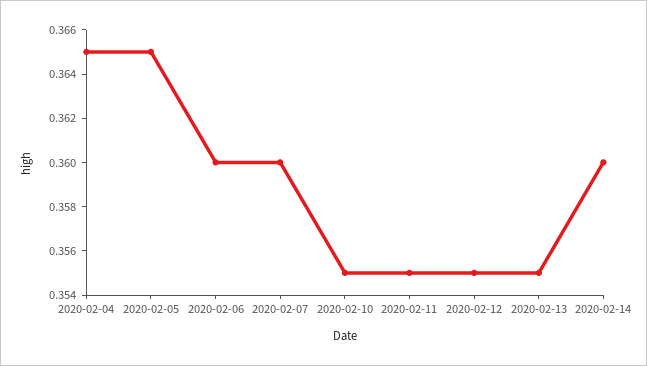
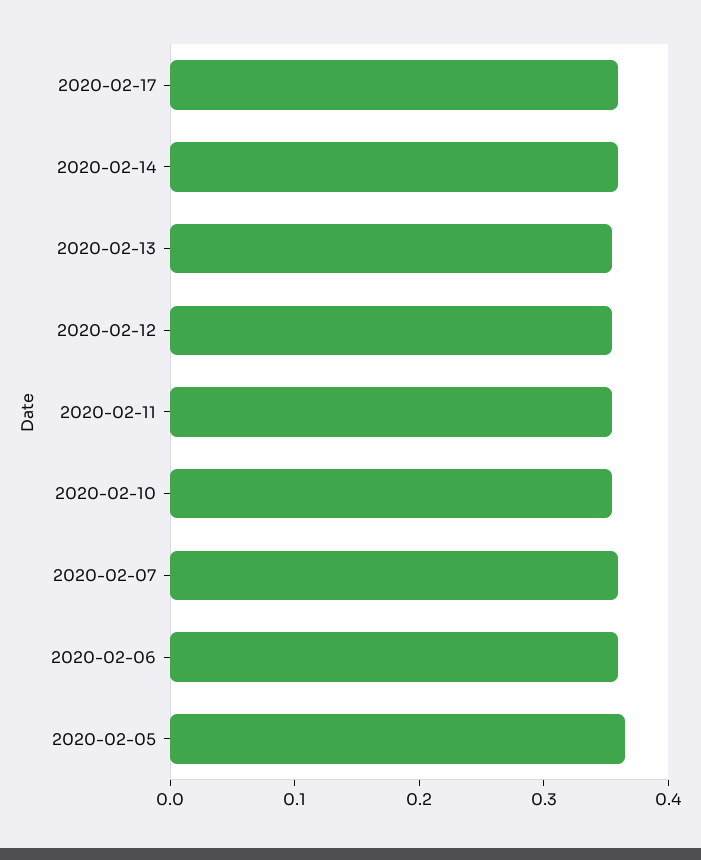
2020-02-04: 0.365 -> none
2020-02-17: none -> 0.36

